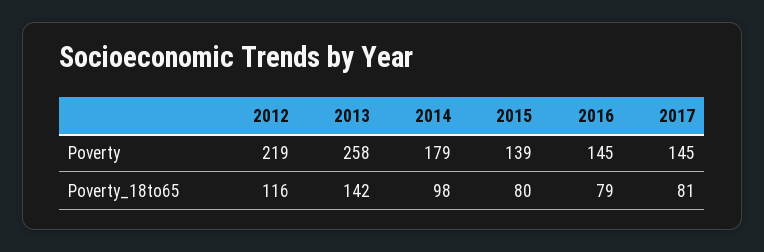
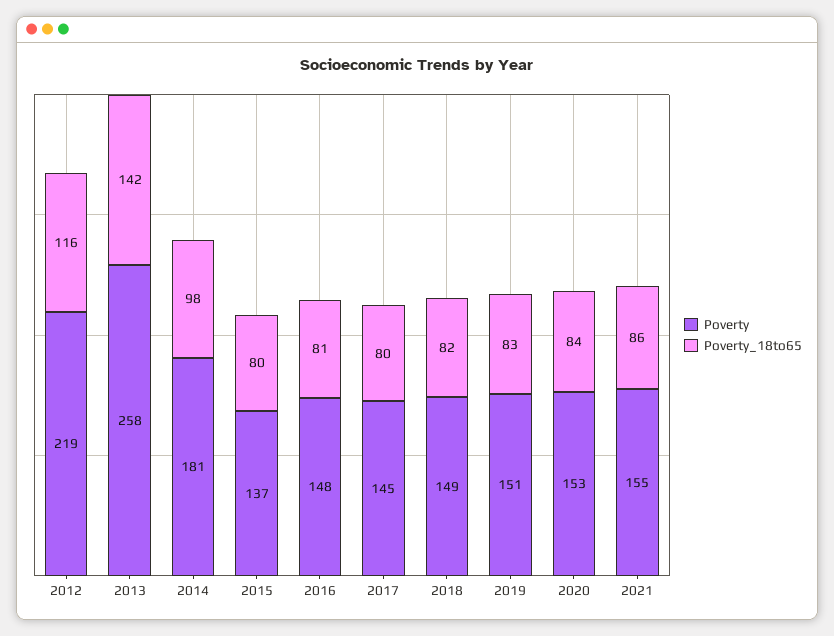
Poverty, 2014: 179 -> 181
Poverty, 2015: 139 -> 137
Poverty, 2016: 145 -> 148
Poverty_18to65, 2016: 79 -> 81
Poverty_18to65, 2017: 81 -> 80
Poverty, 2018: none -> 149
Poverty_18to65, 2018: none -> 82
Poverty, 2019: none -> 151
Poverty_18to65, 2019: none -> 83
Poverty, 2020: none -> 153
Poverty_18to65, 2020: none -> 84
Poverty, 2021: none -> 155
Poverty_18to65, 2021: none -> 86

